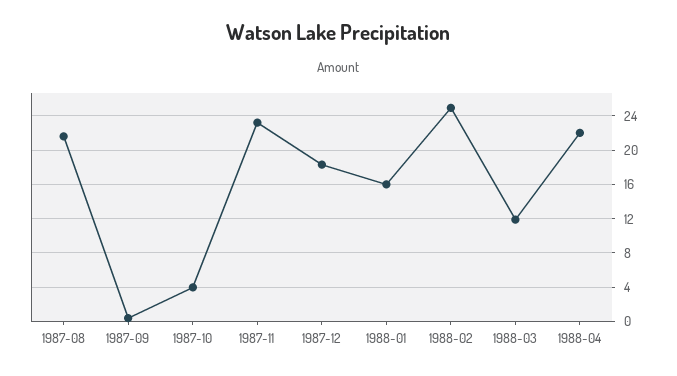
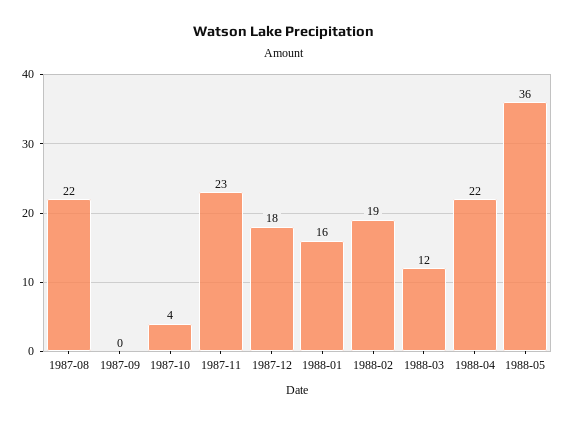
1988-02: 25 -> 19
1988-05: none -> 36

